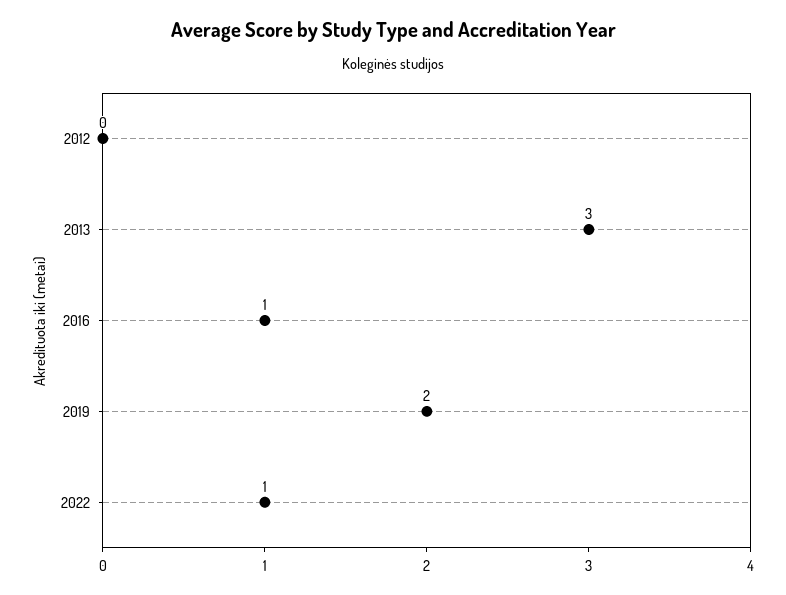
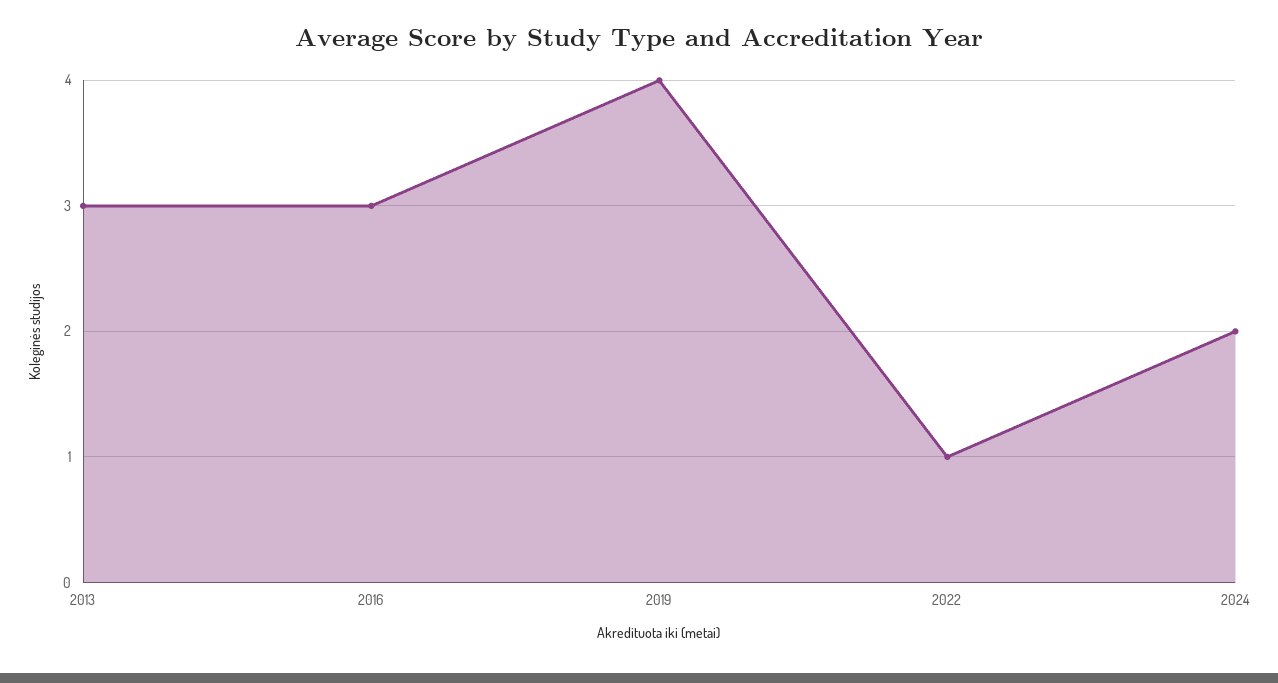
2012: 0 -> none
2016: 1 -> 3
2019: 2 -> 4
2024: none -> 2

